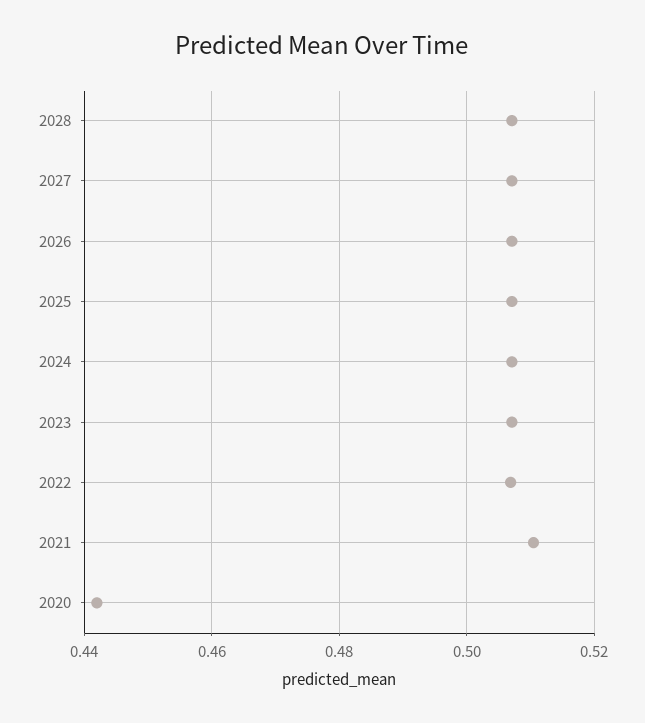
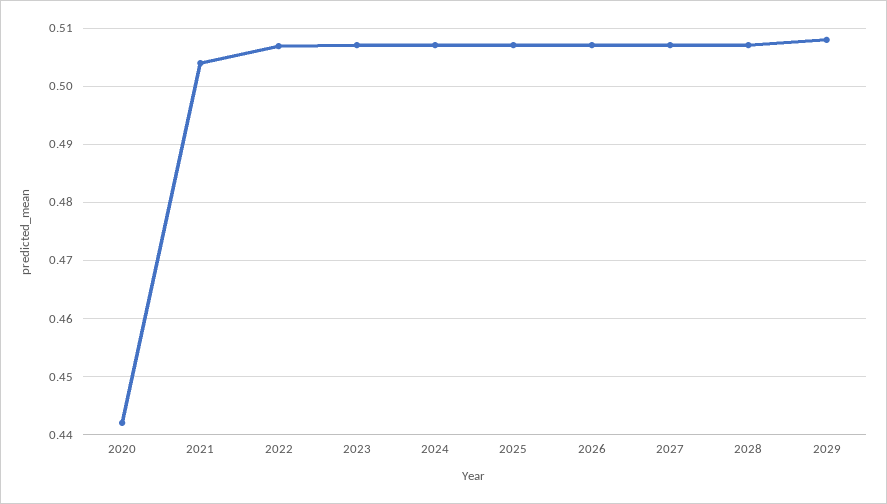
2021: 0.51 -> 0.504
2029: none -> 0.508

